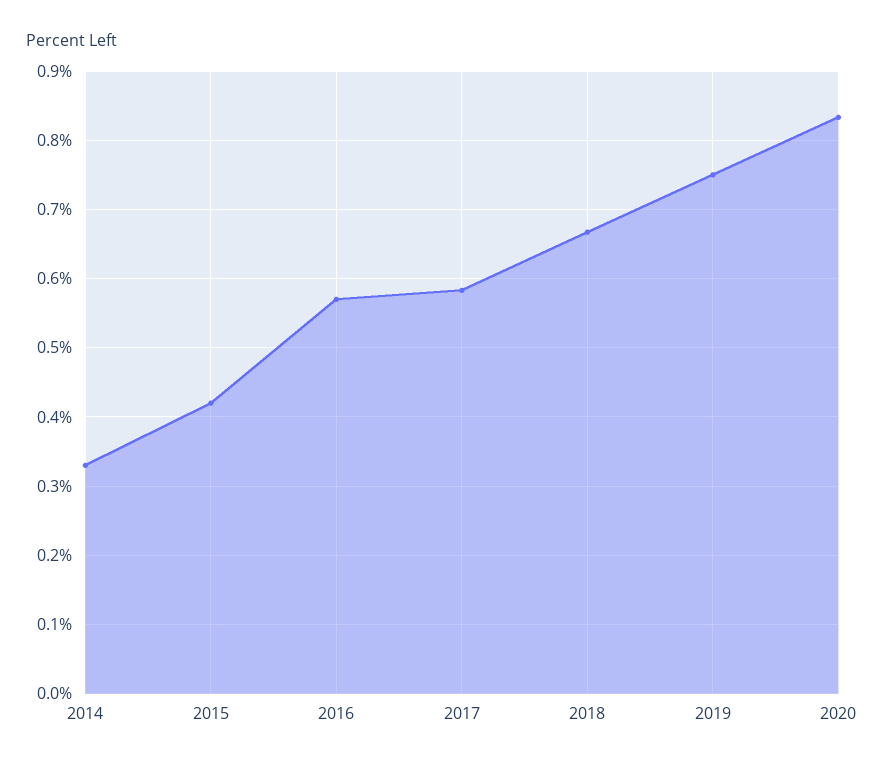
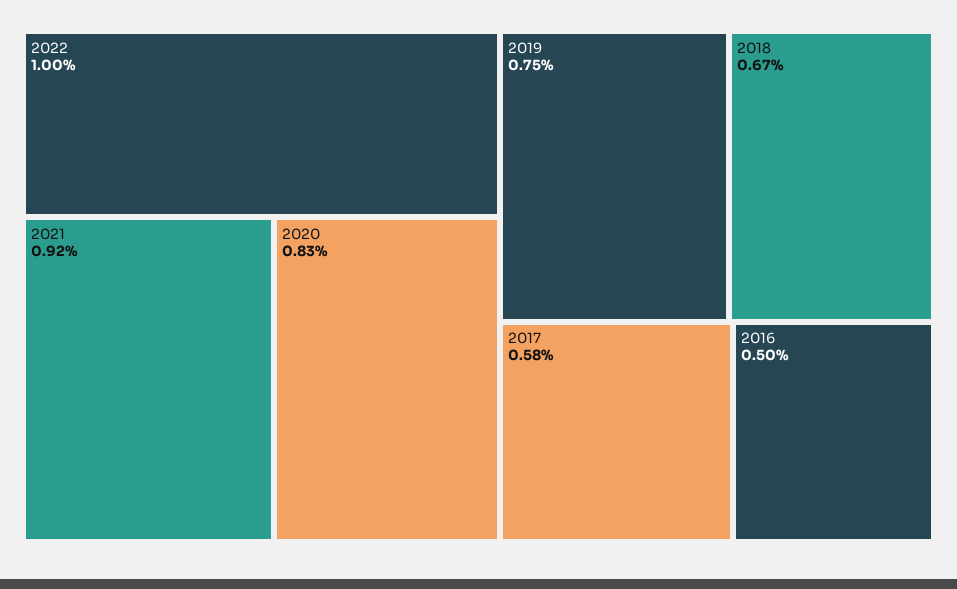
2014: 0.33 -> none
2015: 0.42 -> none
2016: 0.57 -> 0.5
2022: none -> 1
2021: none -> 0.92

